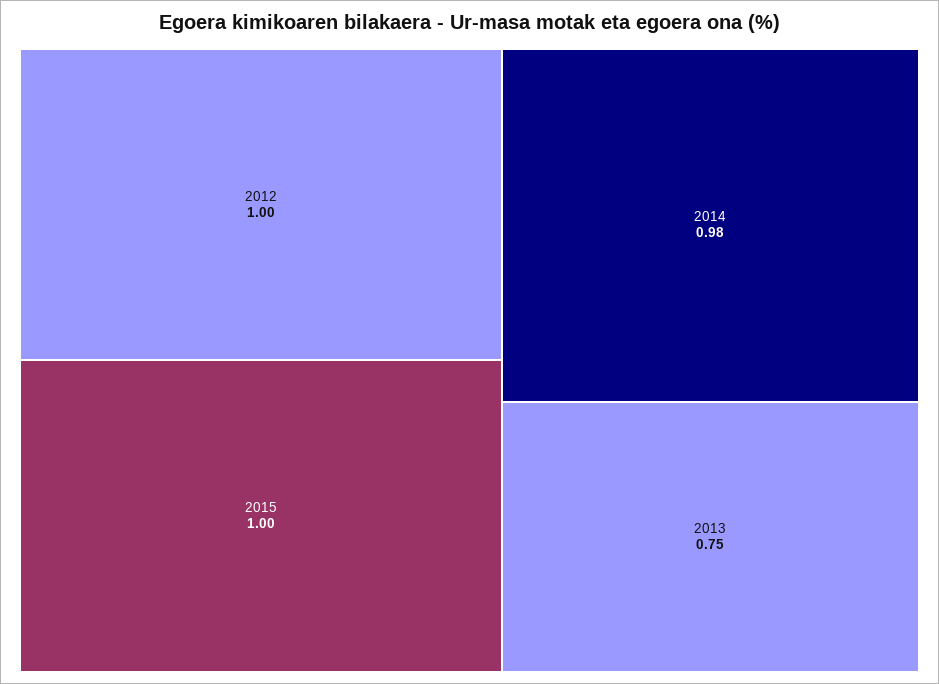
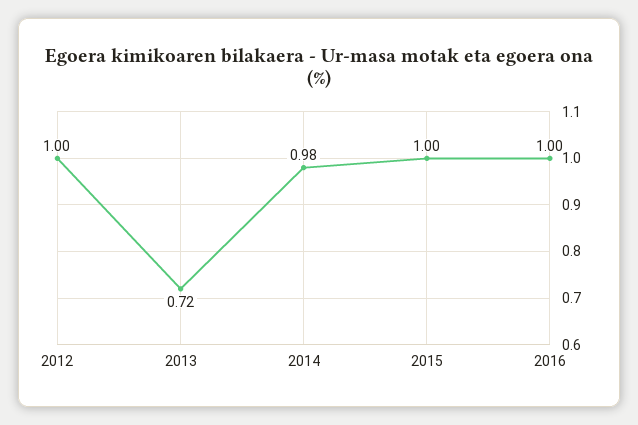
2013: 0.75 -> 0.72
2016: none -> 1

